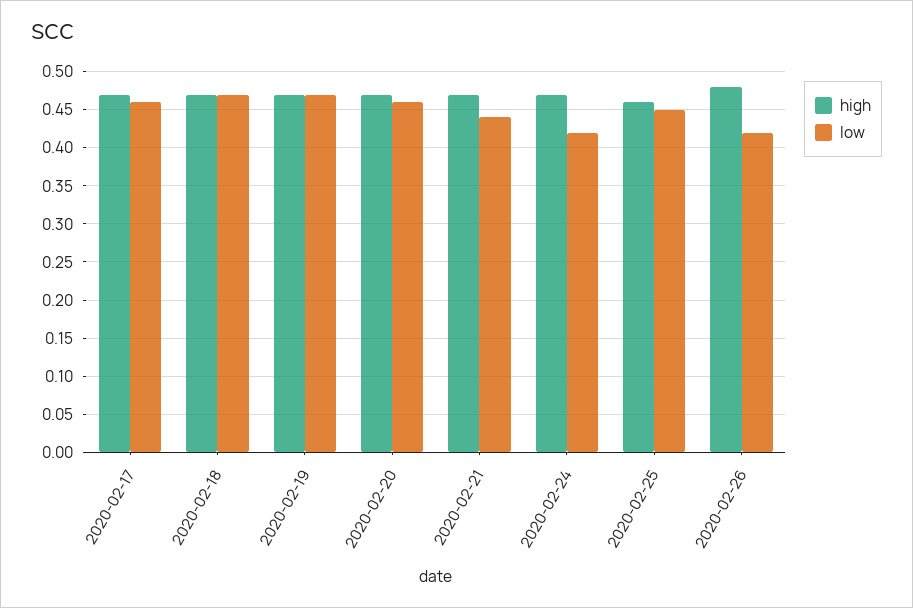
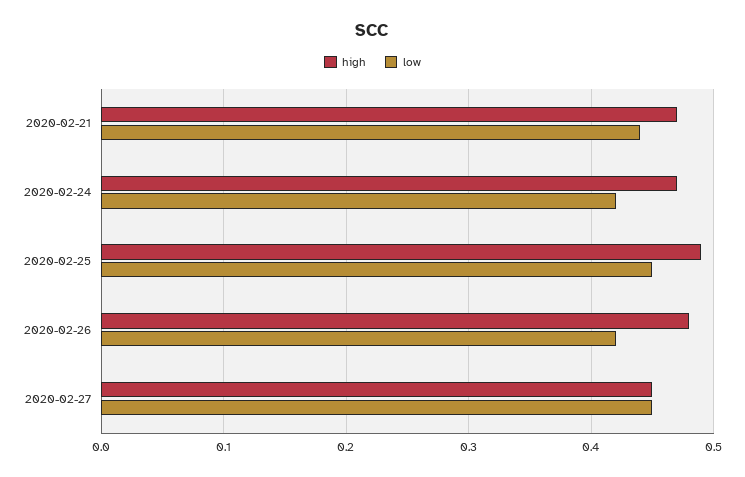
high, 2020-02-17: 0.47 -> none
low, 2020-02-17: 0.46 -> none
high, 2020-02-18: 0.47 -> none
low, 2020-02-18: 0.47 -> none
high, 2020-02-19: 0.47 -> none
low, 2020-02-19: 0.47 -> none
high, 2020-02-20: 0.47 -> none
low, 2020-02-20: 0.46 -> none
high, 2020-02-25: 0.46 -> 0.49
high, 2020-02-27: none -> 0.45
low, 2020-02-27: none -> 0.45

